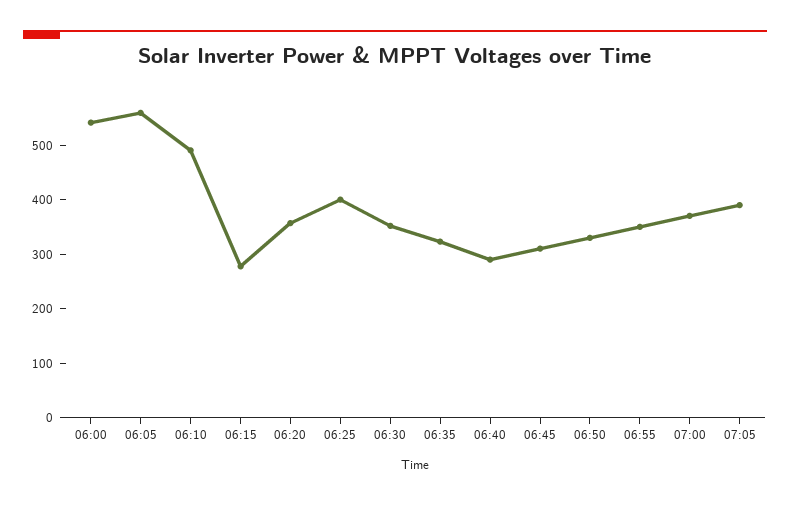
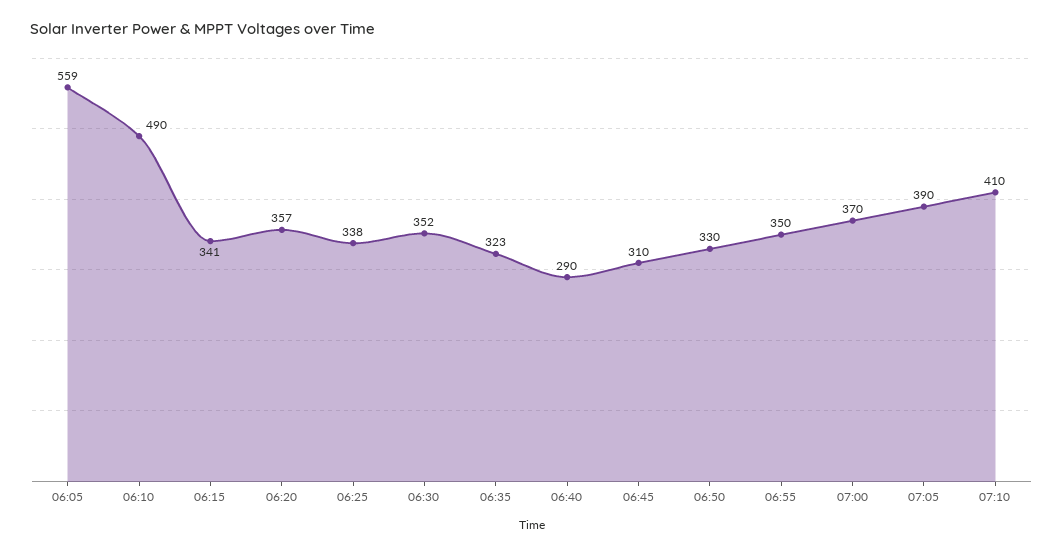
06:00: 540 -> none
06:15: 280 -> 341
06:25: 400 -> 338
07:10: none -> 410

